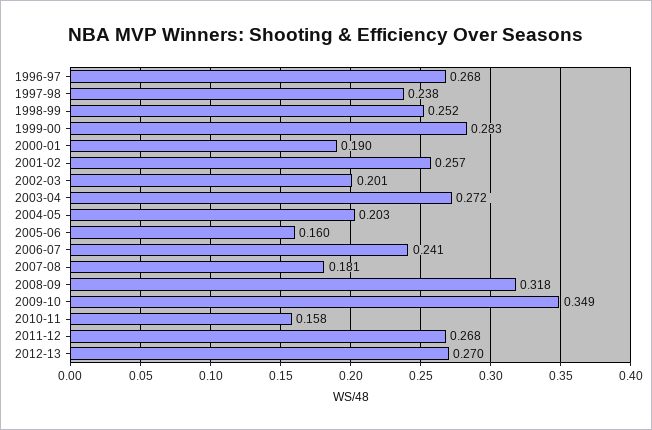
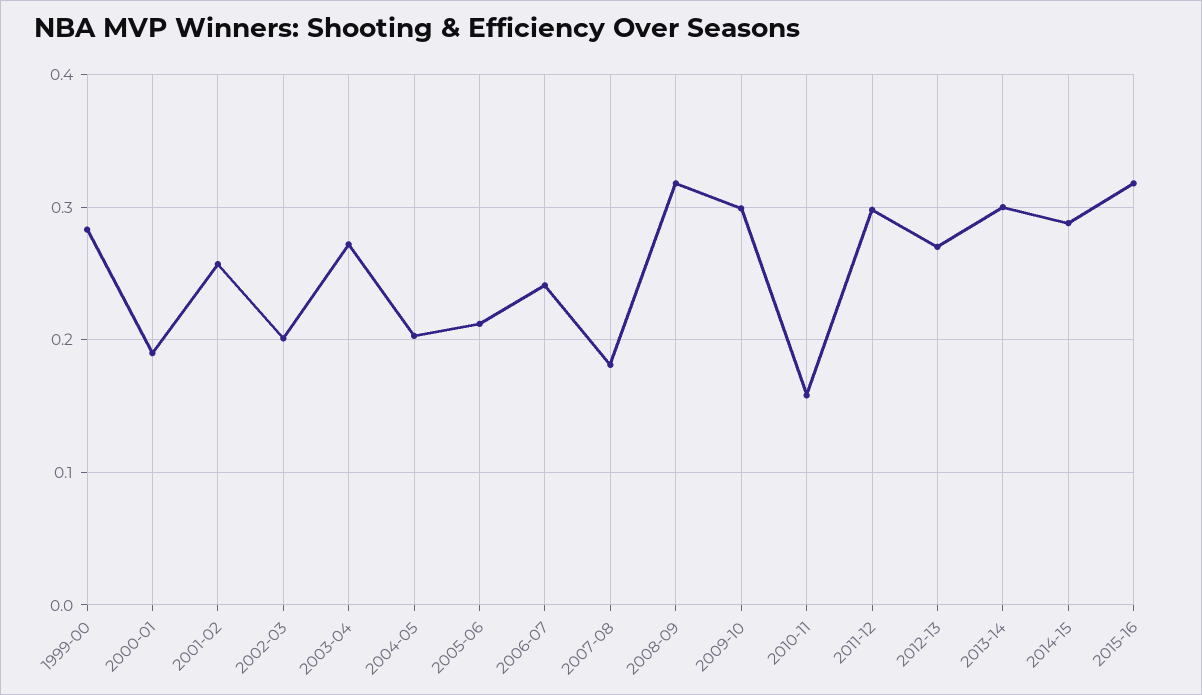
1996-97: 0.268 -> none
1997-98: 0.238 -> none
1998-99: 0.252 -> none
2005-06: 0.16 -> 0.21
2009-10: 0.349 -> 0.3
2011-12: 0.268 -> 0.3
2013-14: none -> 0.3
2014-15: none -> 0.29
2015-16: none -> 0.32

